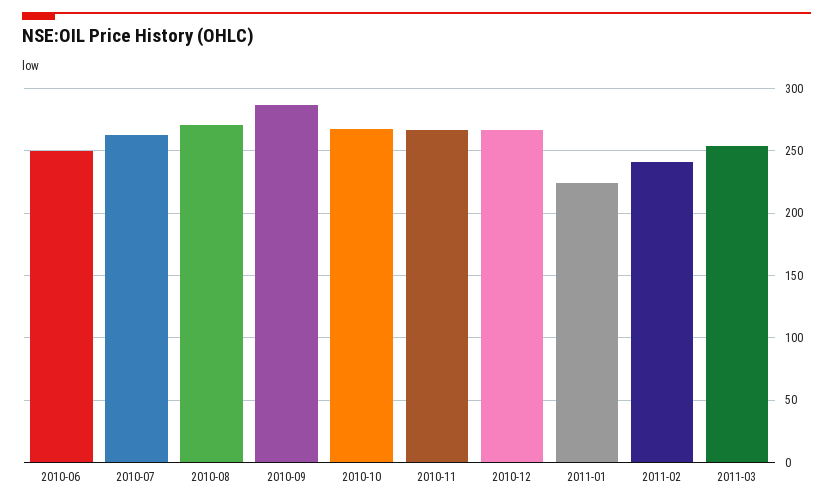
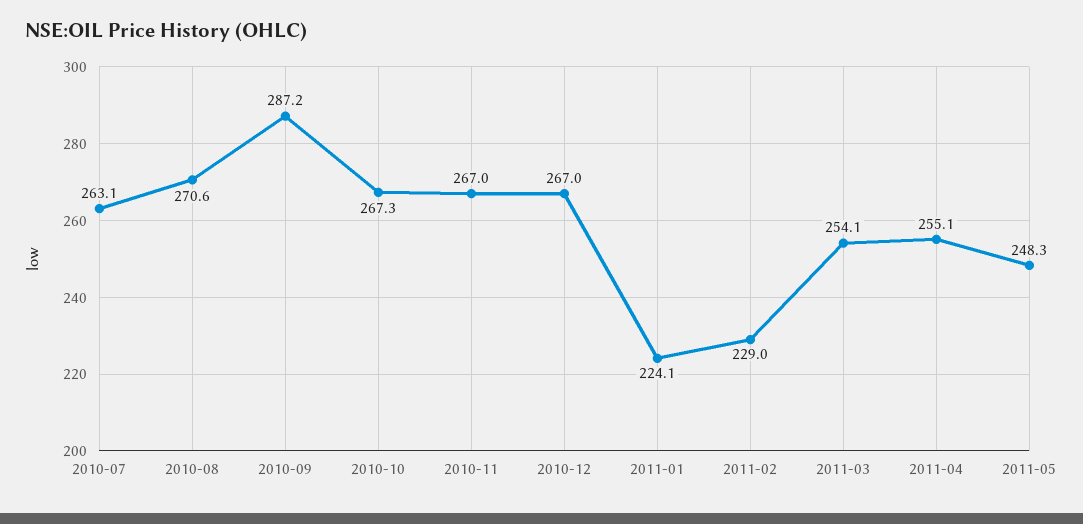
2010-06: 250 -> none
2011-02: 240 -> 229
2011-04: none -> 255.1
2011-05: none -> 248.3

